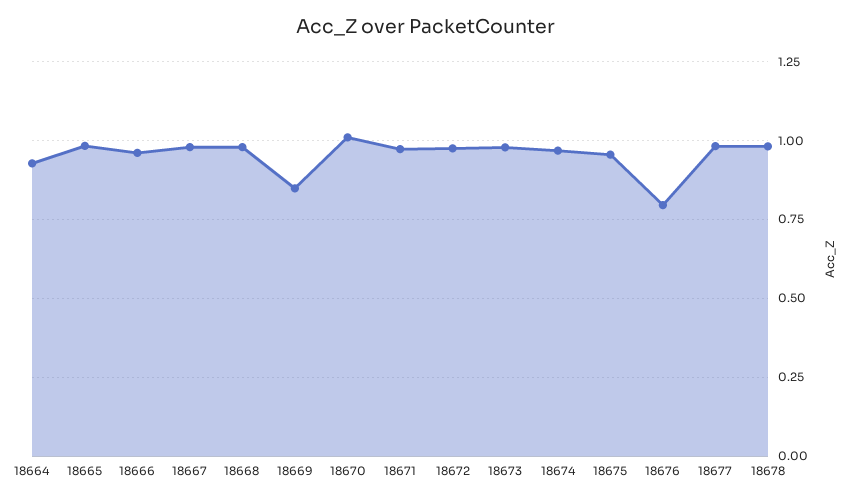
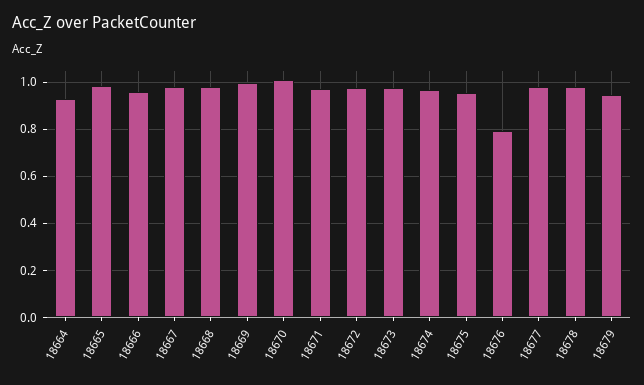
18669: 0.85 -> 1
18679: none -> 0.95

